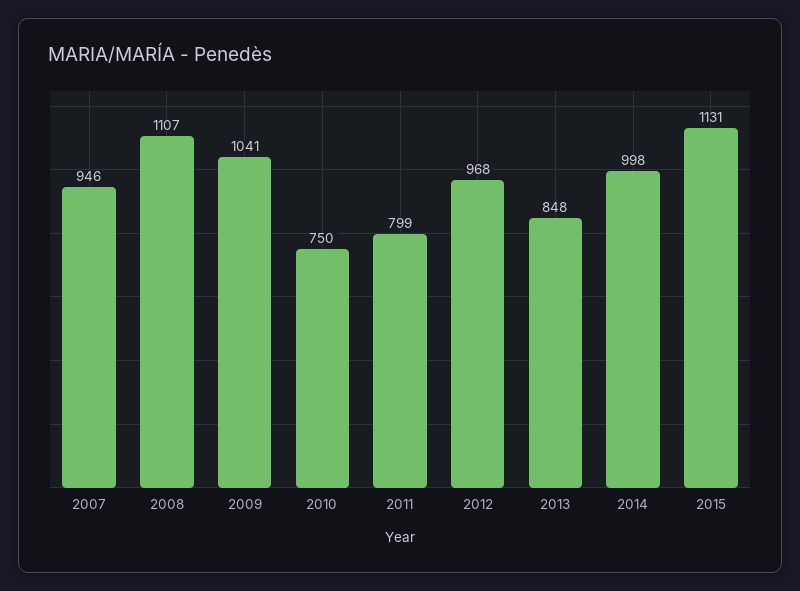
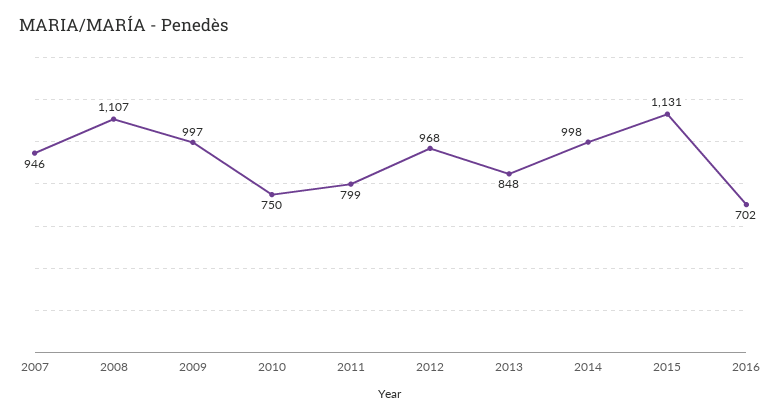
2009: 1041 -> 997
2016: none -> 702

